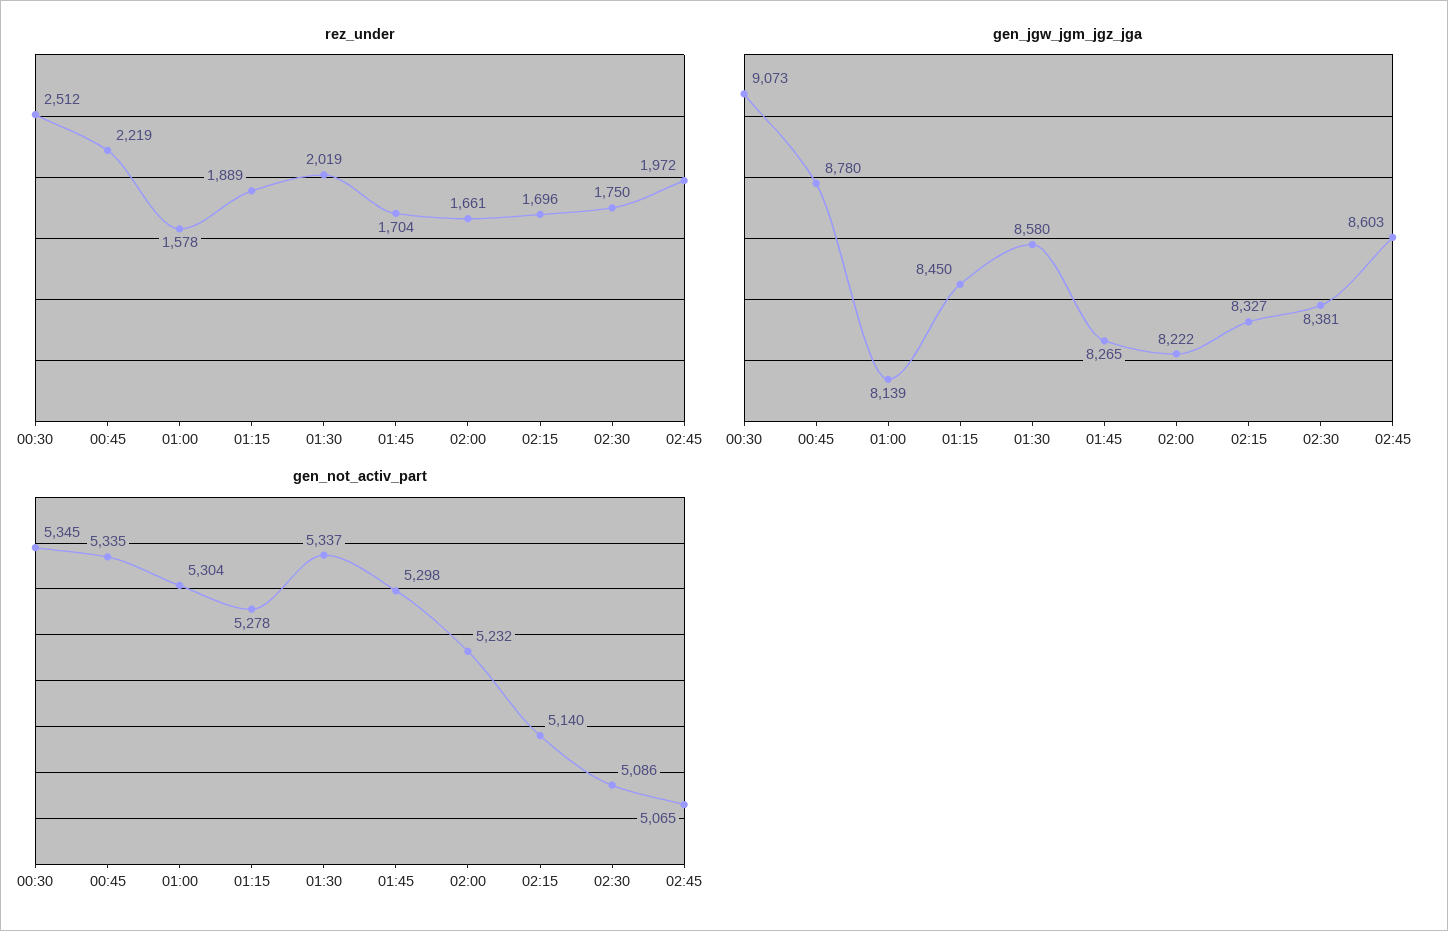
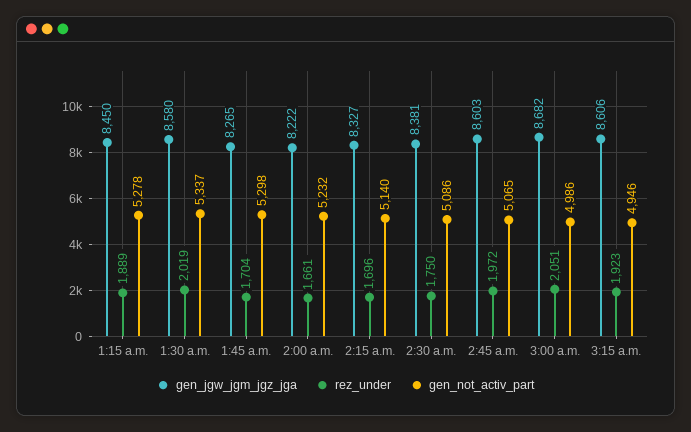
rez_under, 00:30: 2512 -> none
rez_under, 00:45: 2219 -> none
rez_under, 01:00: 1578 -> none
gen_jgw_jgm_jgz_jga, 00:30: 9073 -> none
gen_jgw_jgm_jgz_jga, 00:45: 8780 -> none
gen_jgw_jgm_jgz_jga, 01:00: 8139 -> none
gen_not_activ_part, 00:30: 5345 -> none
gen_not_activ_part, 00:45: 5335 -> none
gen_not_activ_part, 01:00: 5304 -> none
gen_jgw_jgm_jgz_jga, 3:00 a.m.: none -> 8682
rez_under, 3:00 a.m.: none -> 2051
gen_not_activ_part, 3:00 a.m.: none -> 4986
gen_jgw_jgm_jgz_jga, 3:15 a.m.: none -> 8606
rez_under, 3:15 a.m.: none -> 1923
gen_not_activ_part, 3:15 a.m.: none -> 4946

